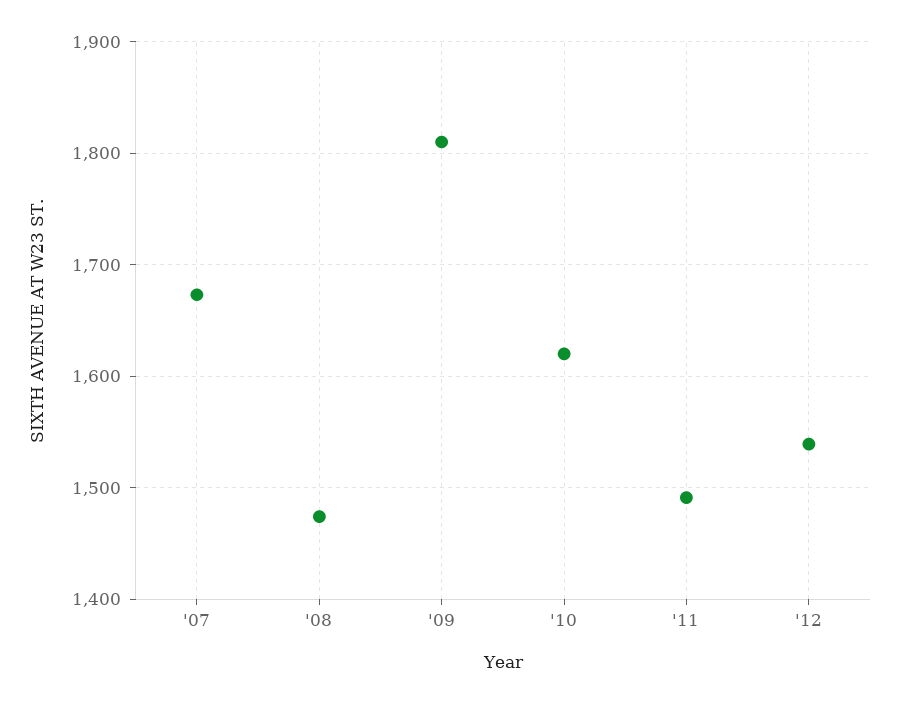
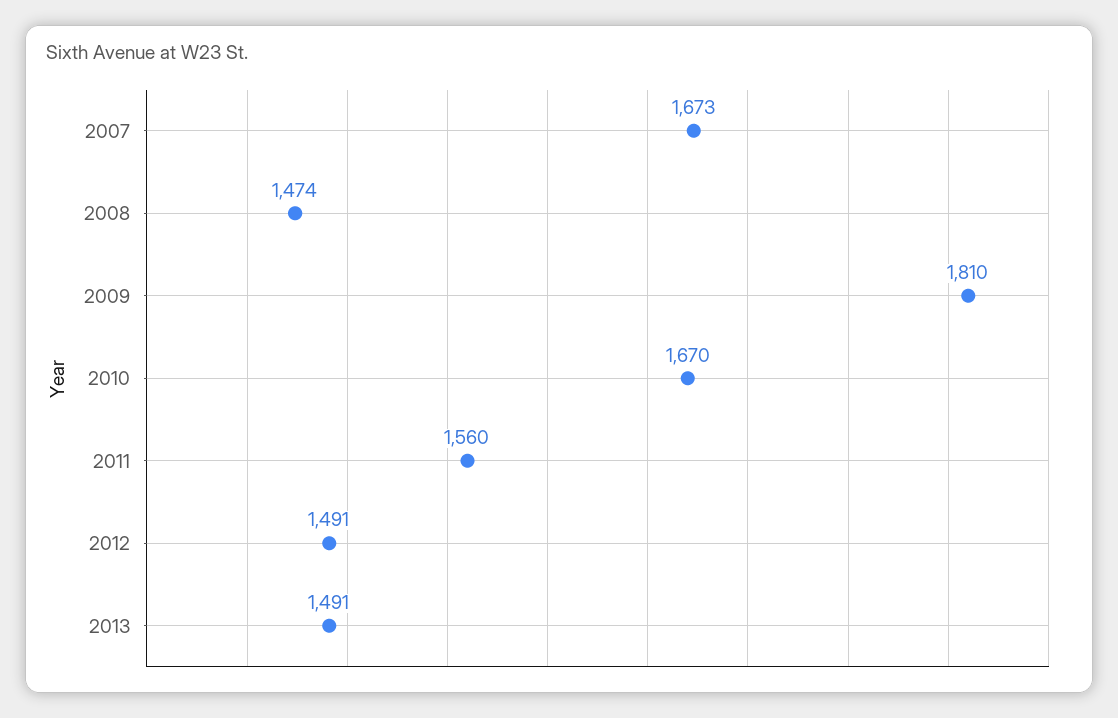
'10: 1620 -> 1670
'11: 1490 -> 1560
'12: 1540 -> 1491
2013: none -> 1491

